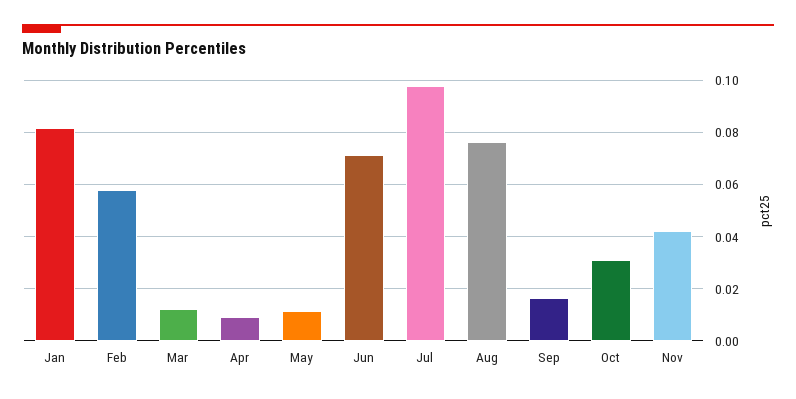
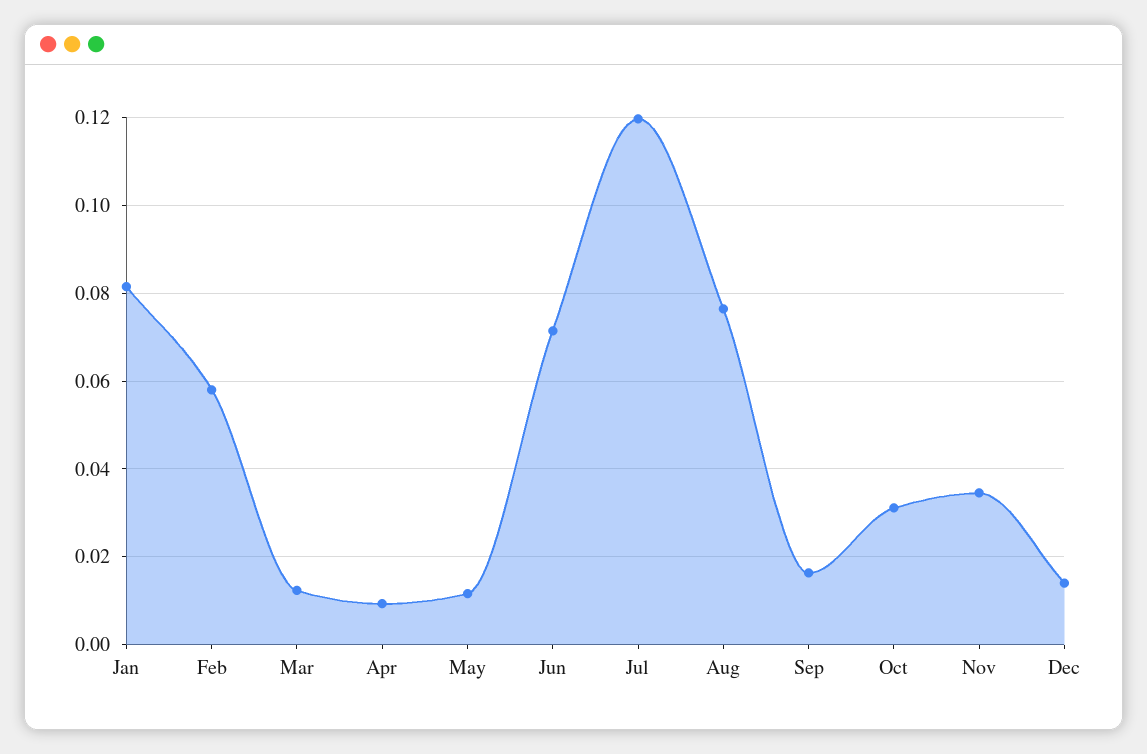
Jul: 0.0975 -> 0.12
Nov: 0.0425 -> 0.034
Dec: none -> 0.014

